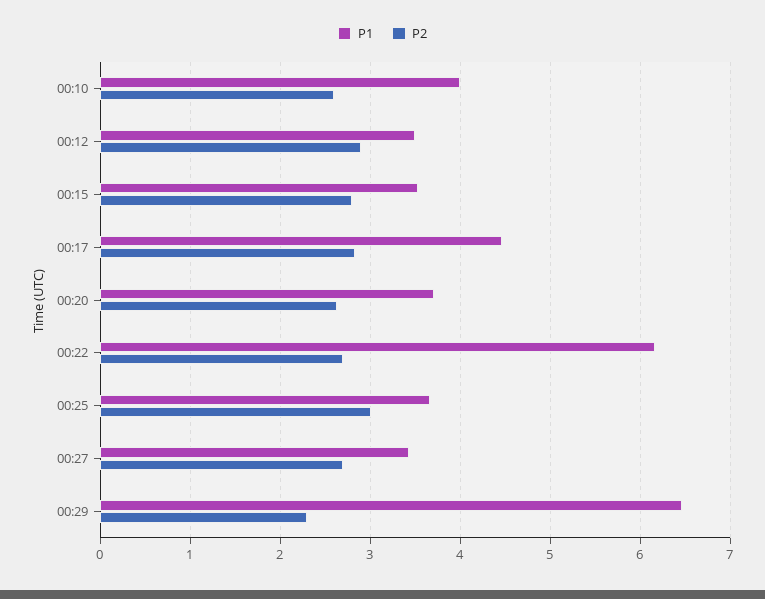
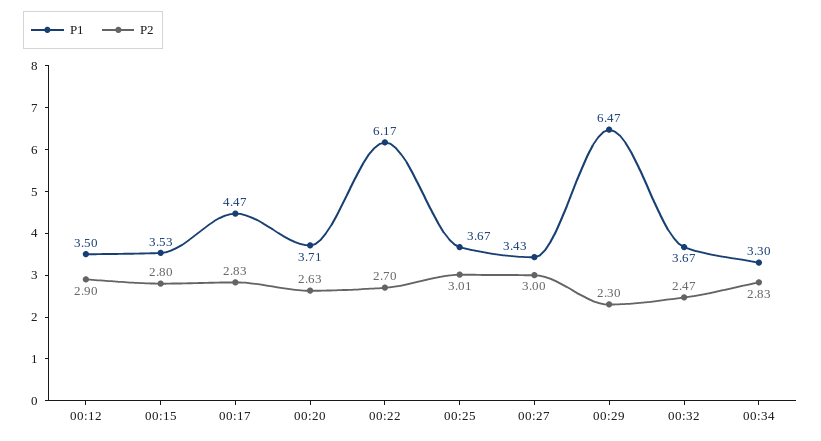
P1, 00:10: 4 -> none
P2, 00:10: 2.6 -> none
P2, 00:27: 2.7 -> 3
P1, 00:32: none -> 3.67
P2, 00:32: none -> 2.47
P1, 00:34: none -> 3.3
P2, 00:34: none -> 2.83

